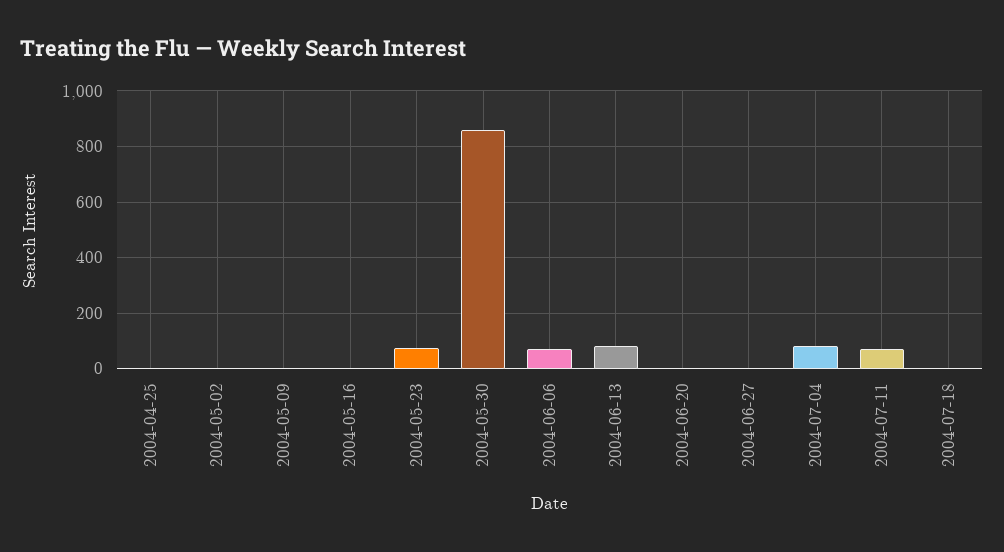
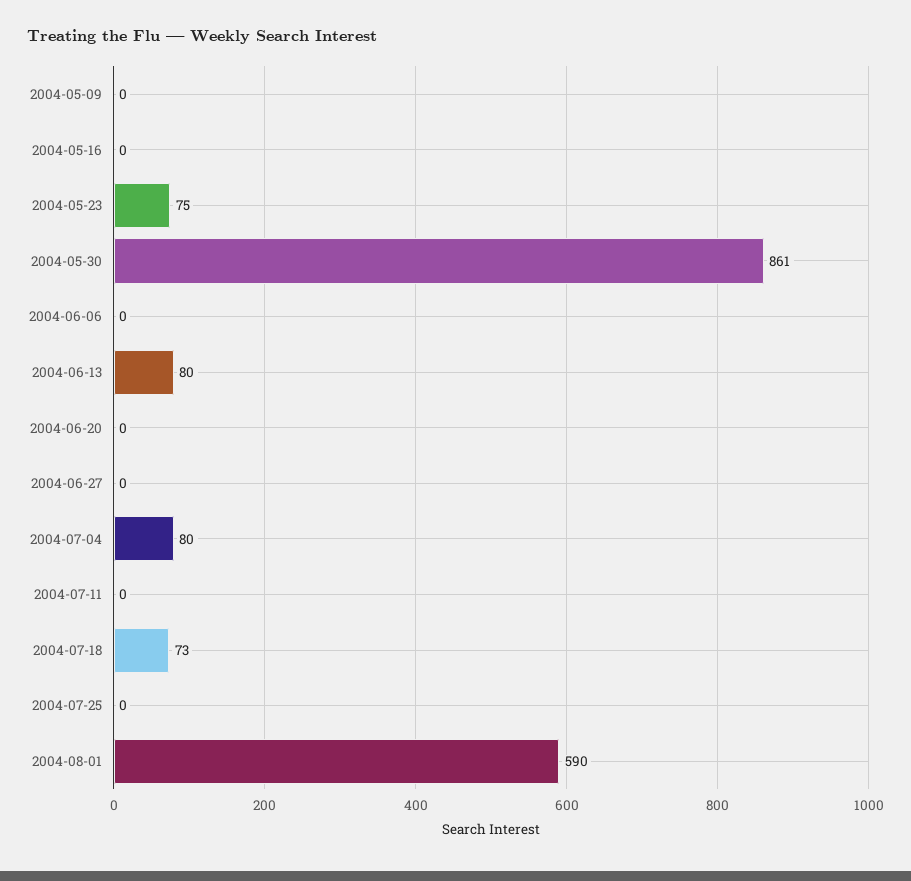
2004-04-25: 0 -> none
2004-05-02: 0 -> none
2004-06-06: 75 -> 0
2004-07-11: 75 -> 0
2004-07-18: 0 -> 73
2004-07-25: none -> 0
2004-08-01: none -> 590

